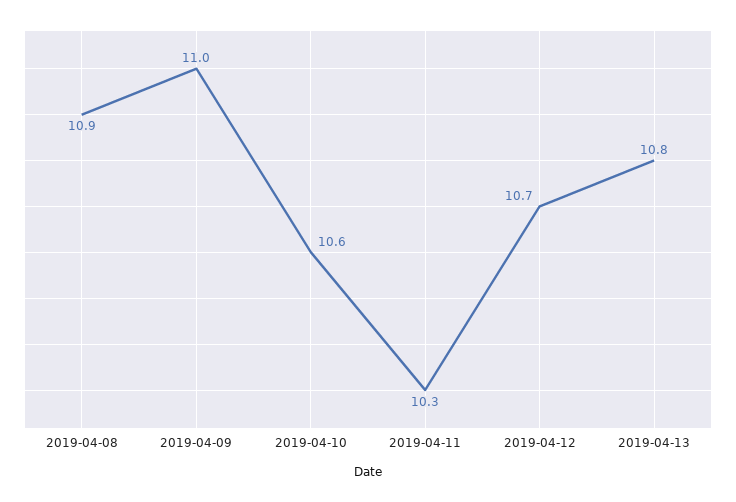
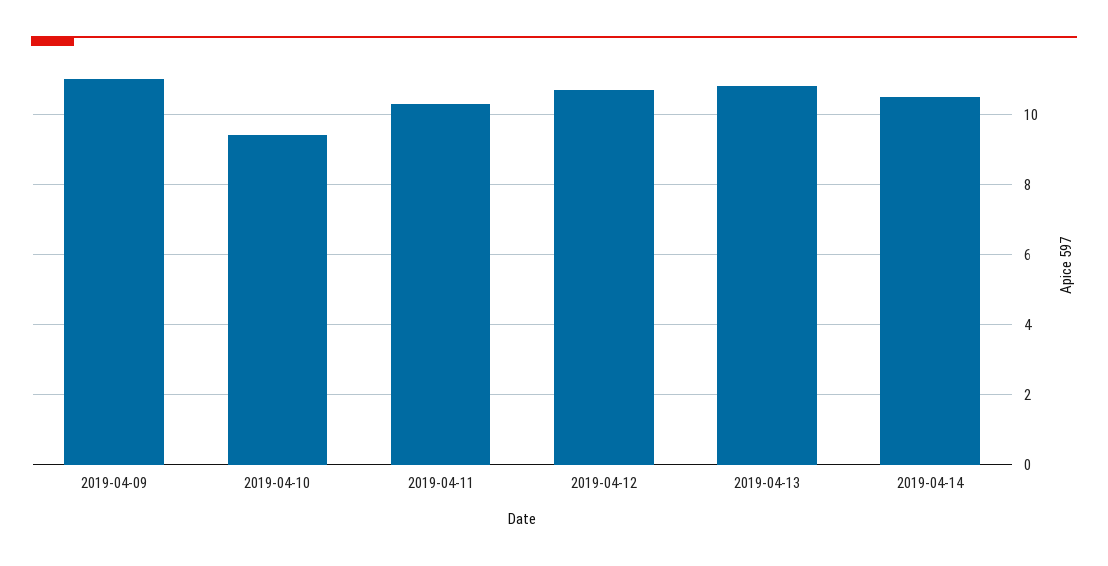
2019-04-08: 10.9 -> none
2019-04-10: 10.6 -> 9.5
2019-04-14: none -> 10.5

